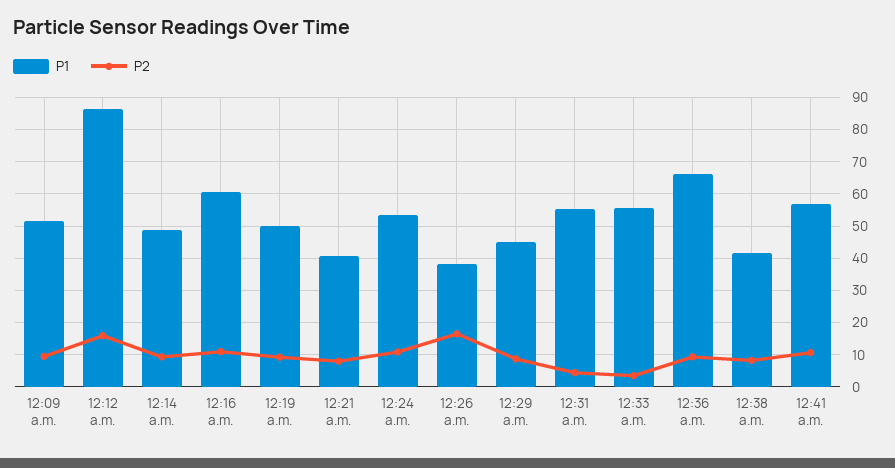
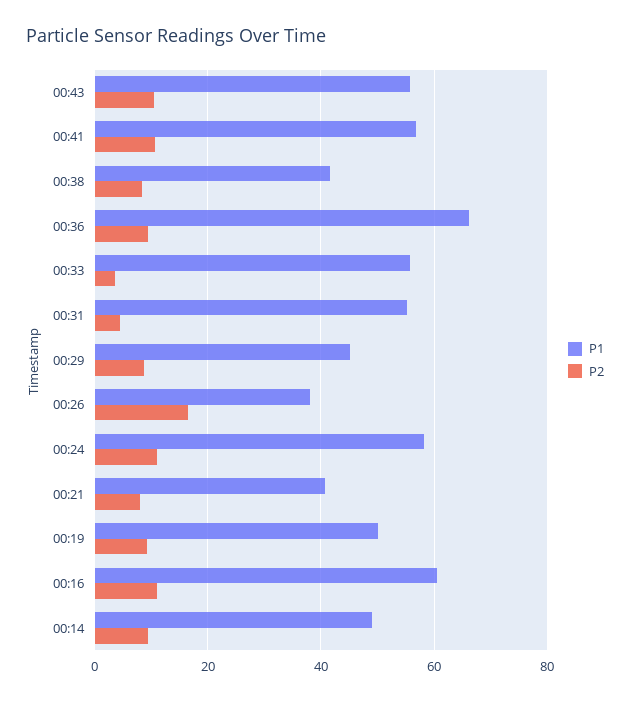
P1, 12:09 a.m.: 52 -> none
P2, 12:09 a.m.: 10 -> none
P1, 12:12 a.m.: 86 -> none
P2, 12:12 a.m.: 16 -> none
P1, 12:24 a.m.: 54 -> 58
P1, 00:43: none -> 56
P2, 00:43: none -> 10

